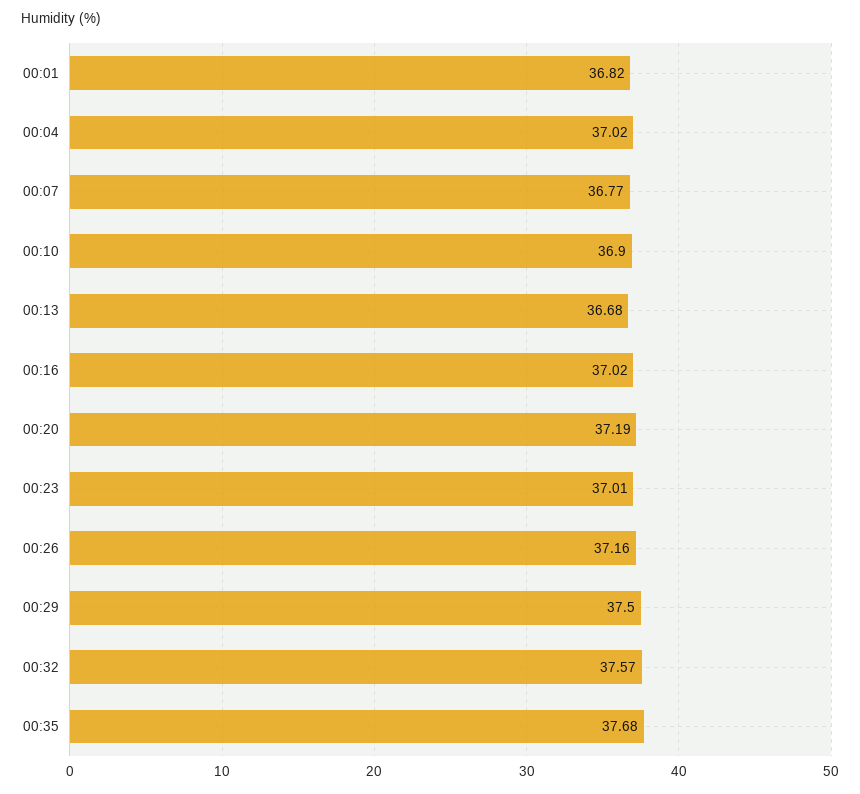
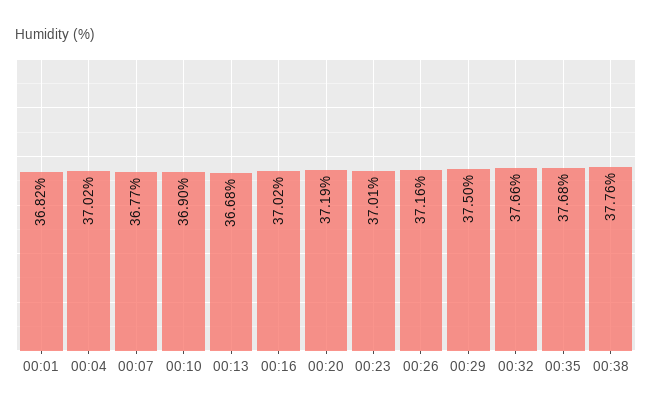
00:32: 37.57 -> 37.66
00:38: none -> 37.76

